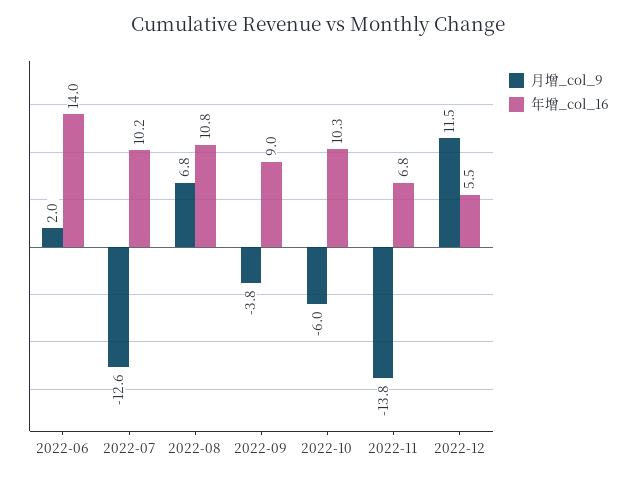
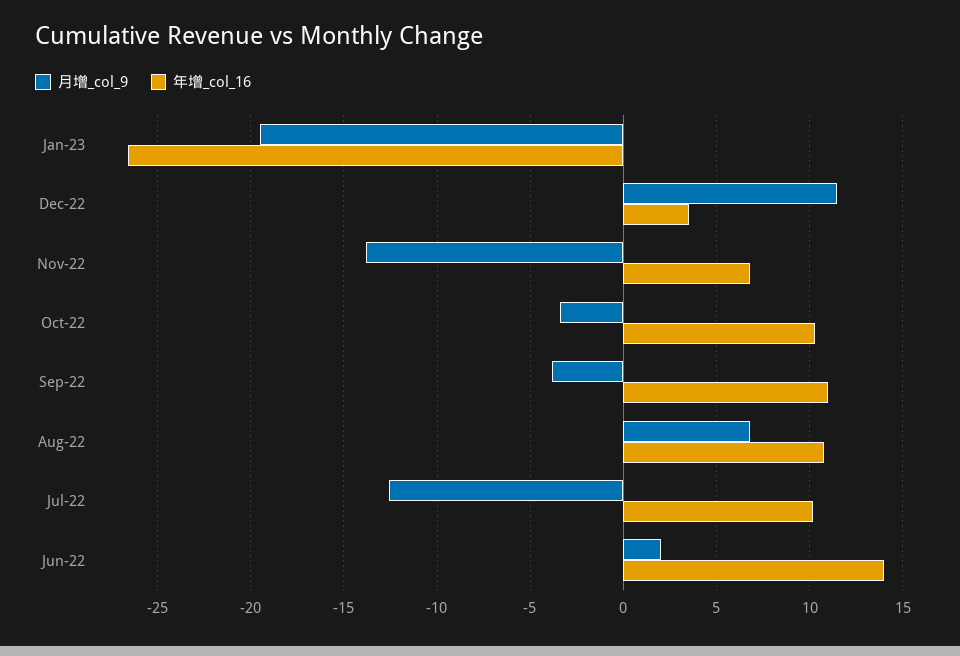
年增_col_16, 2022-09: 9 -> 11
月增_col_9, 2022-10: -6 -> -3.5
年增_col_16, 2022-12: 5.5 -> 3.5
月增_col_9, Jan-23: none -> -19.5
年增_col_16, Jan-23: none -> -26.5

